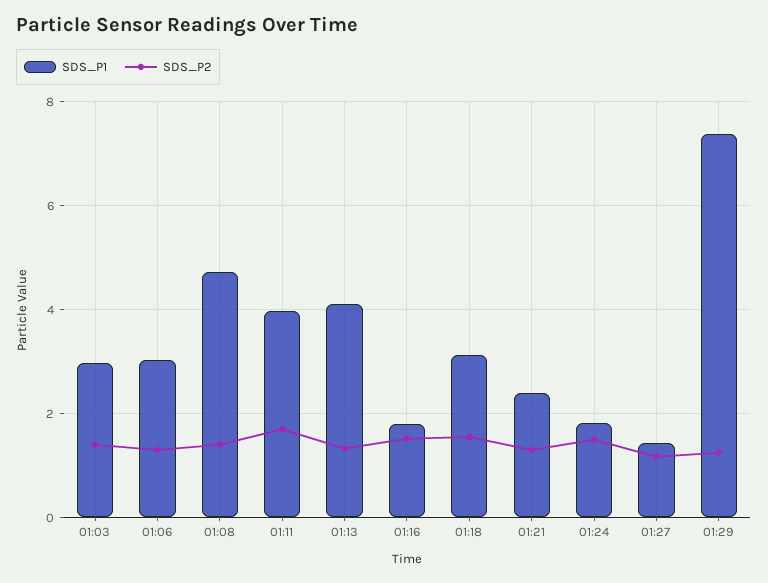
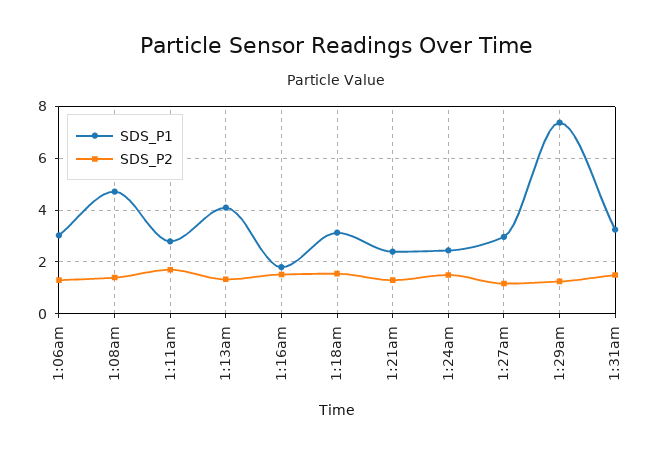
SDS_P1, 01:03: 3 -> none
SDS_P2, 01:03: 1.4 -> none
SDS_P1, 01:11: 4 -> 2.75
SDS_P1, 01:24: 1.8 -> 2.5
SDS_P1, 01:27: 1.4 -> 3
SDS_P1, 1:31am: none -> 3.25
SDS_P2, 1:31am: none -> 1.5

